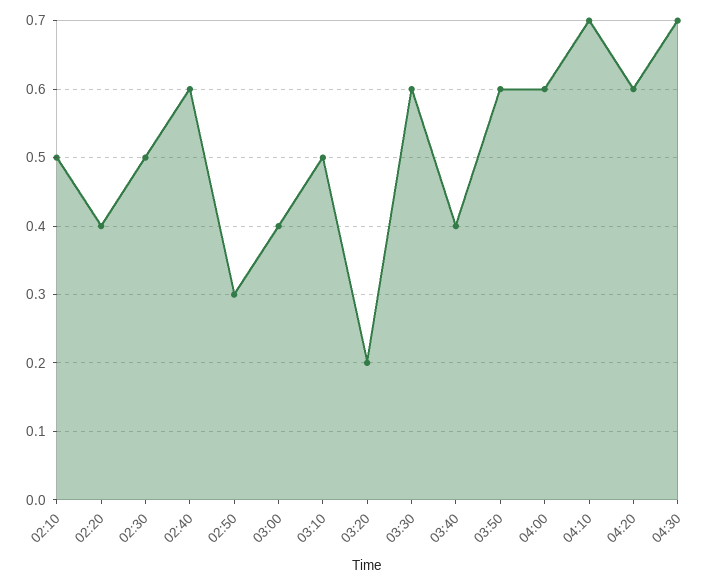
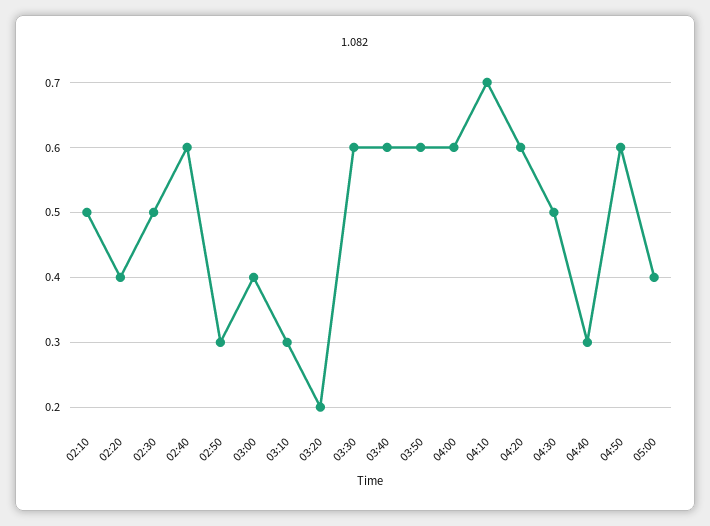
03:10: 0.5 -> 0.3
03:40: 0.4 -> 0.6
04:30: 0.7 -> 0.5
04:40: none -> 0.3
04:50: none -> 0.6
05:00: none -> 0.4

